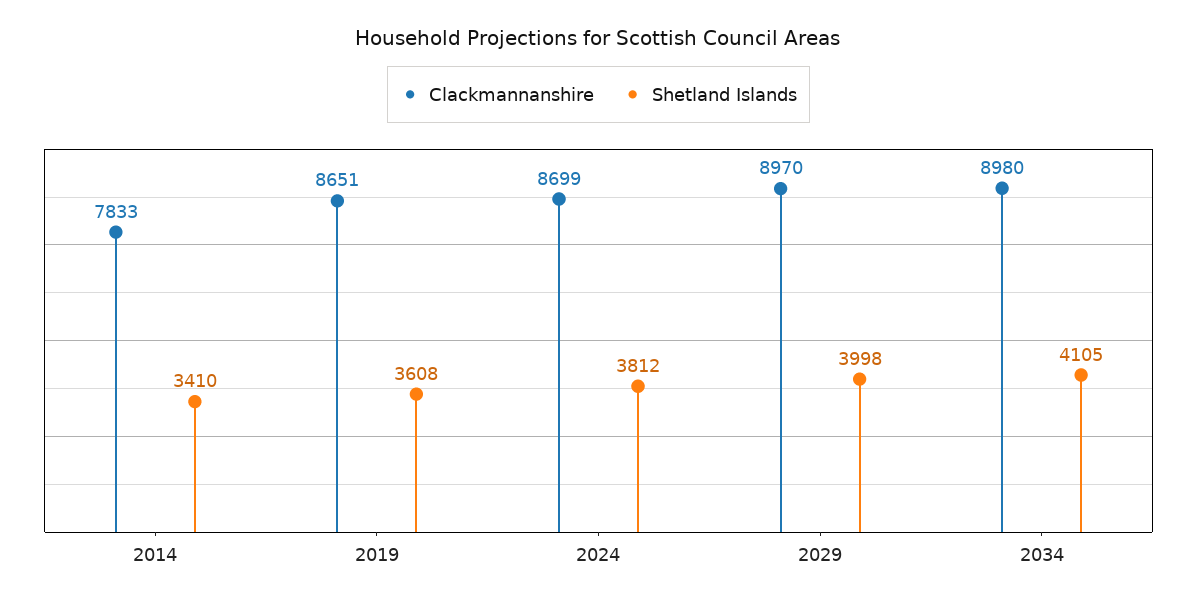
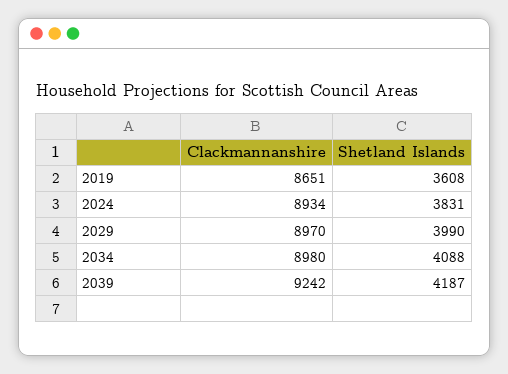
Clackmannanshire, 2014: 7833 -> none
Shetland Islands, 2014: 3410 -> none
Clackmannanshire, 2024: 8699 -> 8934
Shetland Islands, 2024: 3812 -> 3831
Shetland Islands, 2029: 3998 -> 3990
Shetland Islands, 2034: 4105 -> 4088
Clackmannanshire, 2039: none -> 9242
Shetland Islands, 2039: none -> 4187

